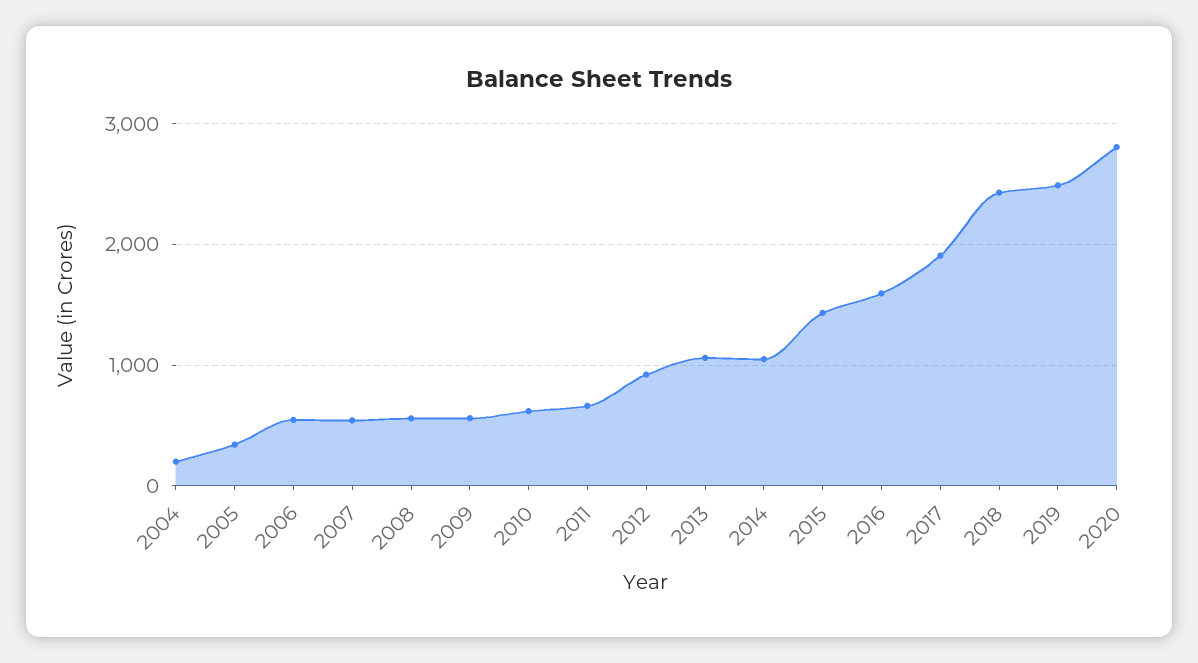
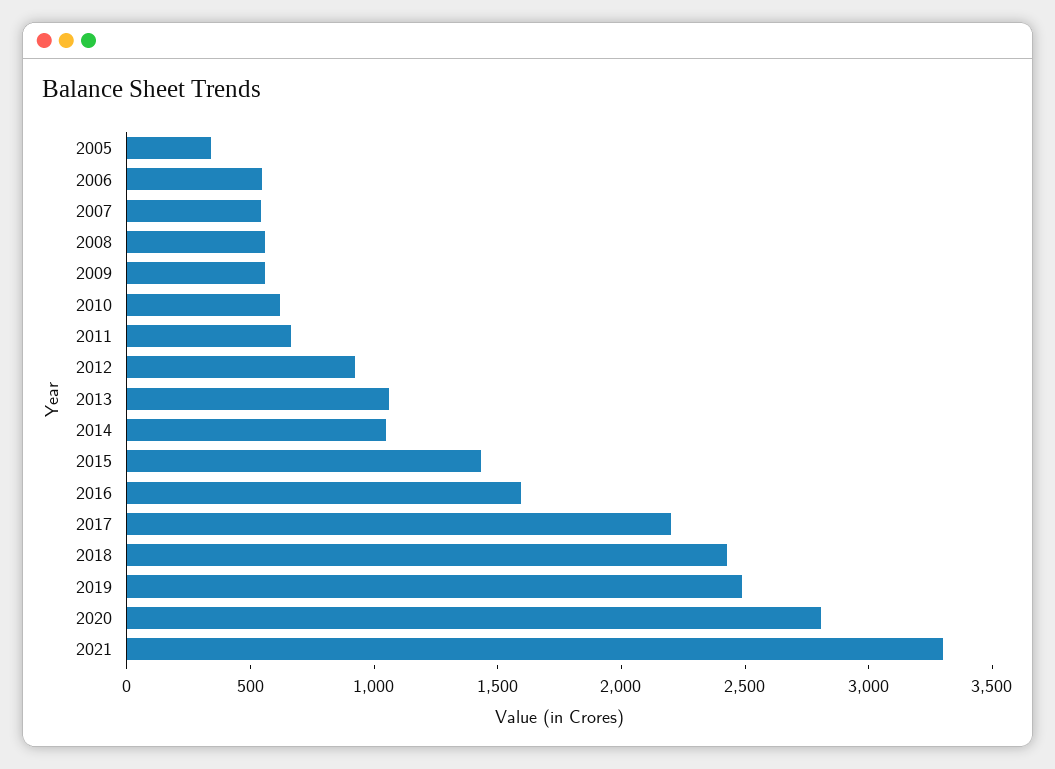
2004: 200 -> none
2017: 1900 -> 2200
2021: none -> 3300

